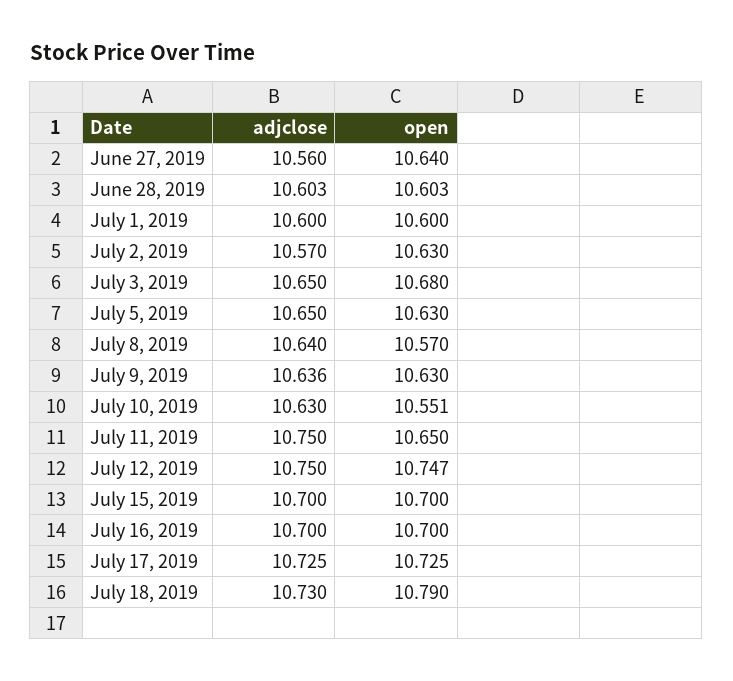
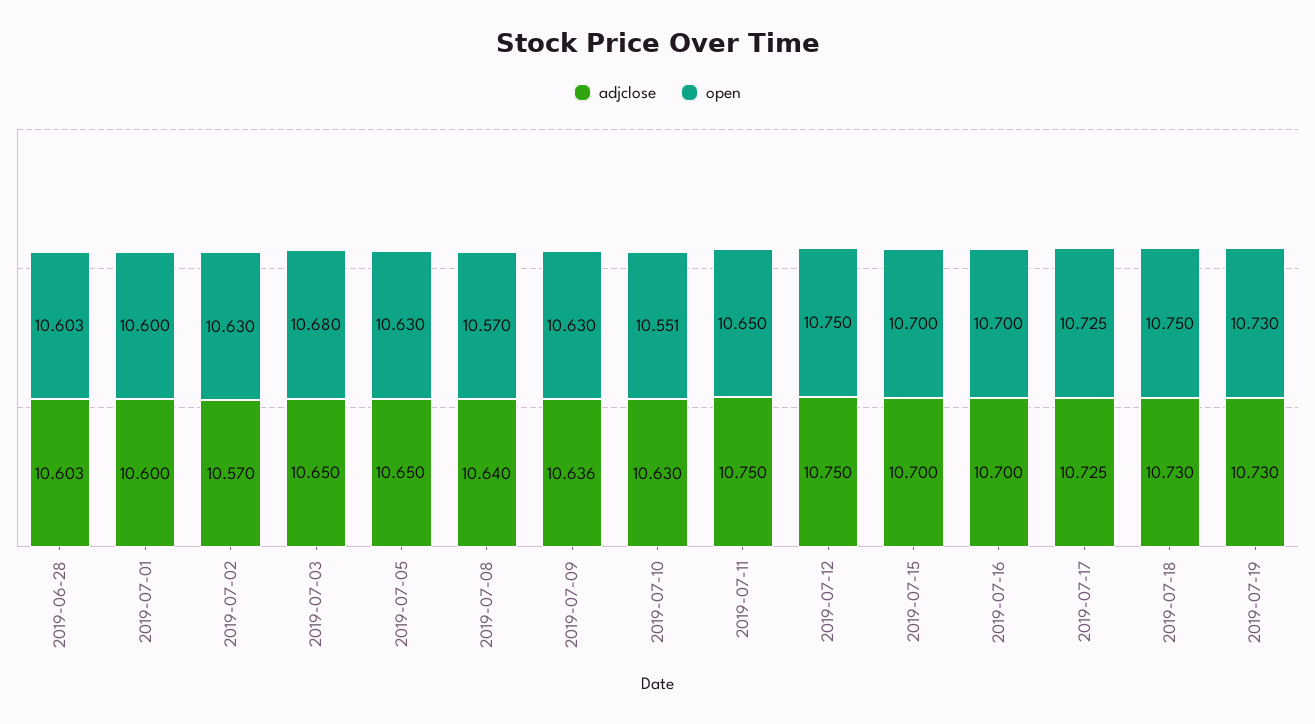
adjclose, June 27, 2019: 10.56 -> none
open, June 27, 2019: 10.64 -> none
open, July 12, 2019: 10.747 -> 10.75
open, July 18, 2019: 10.79 -> 10.75
adjclose, 2019-07-19: none -> 10.73
open, 2019-07-19: none -> 10.73

